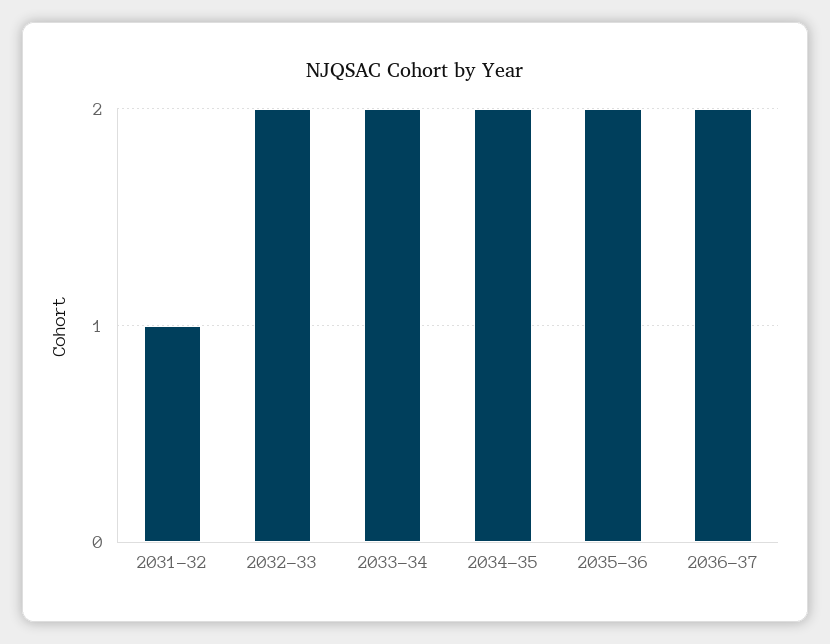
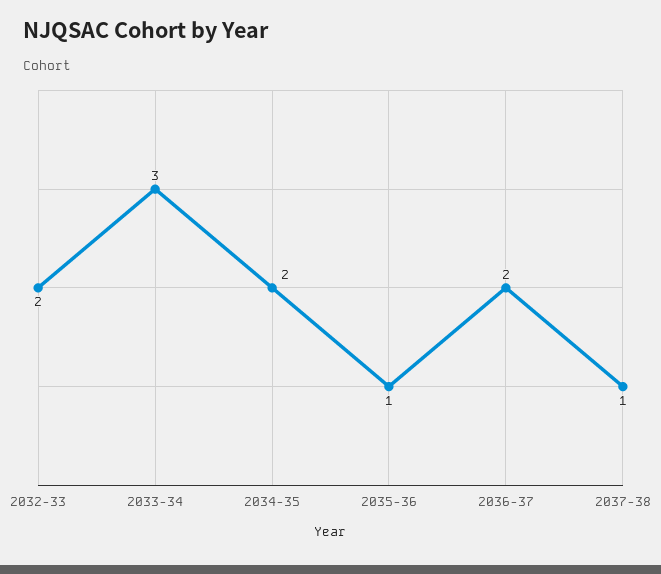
2031-32: 1 -> none
2033-34: 2 -> 3
2035-36: 2 -> 1
2037-38: none -> 1

